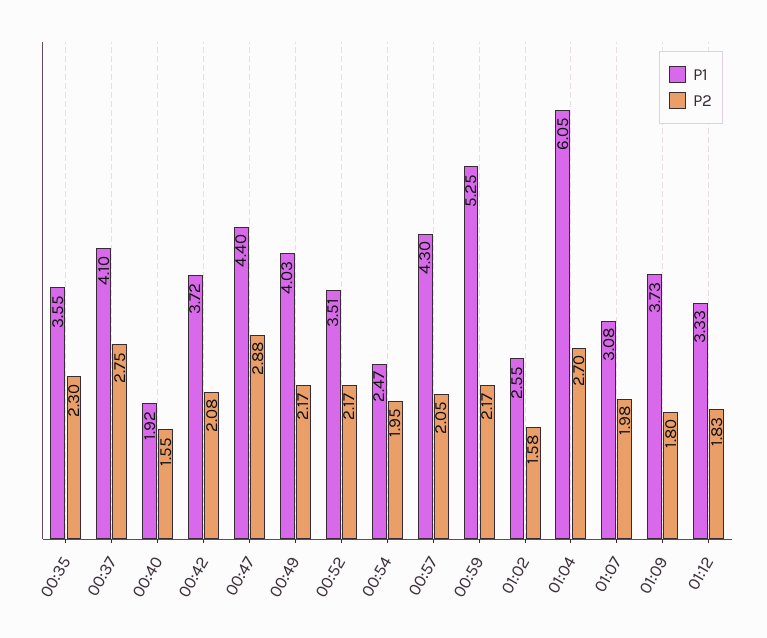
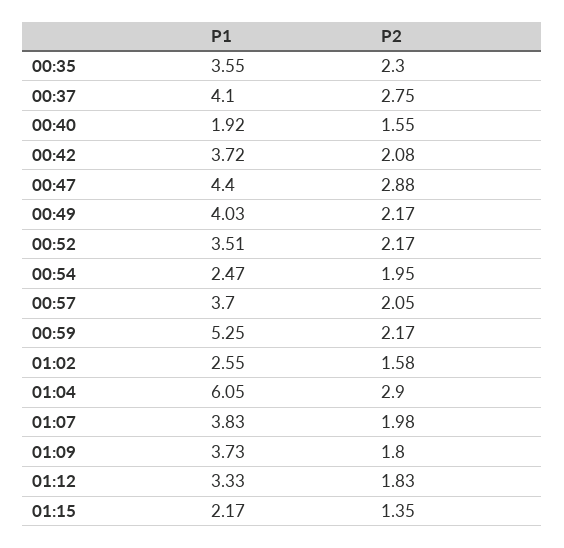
P1, 00:57: 4.3 -> 3.7
P2, 01:04: 2.7 -> 2.9
P1, 01:07: 3.08 -> 3.83
P1, 01:15: none -> 2.17
P2, 01:15: none -> 1.35

